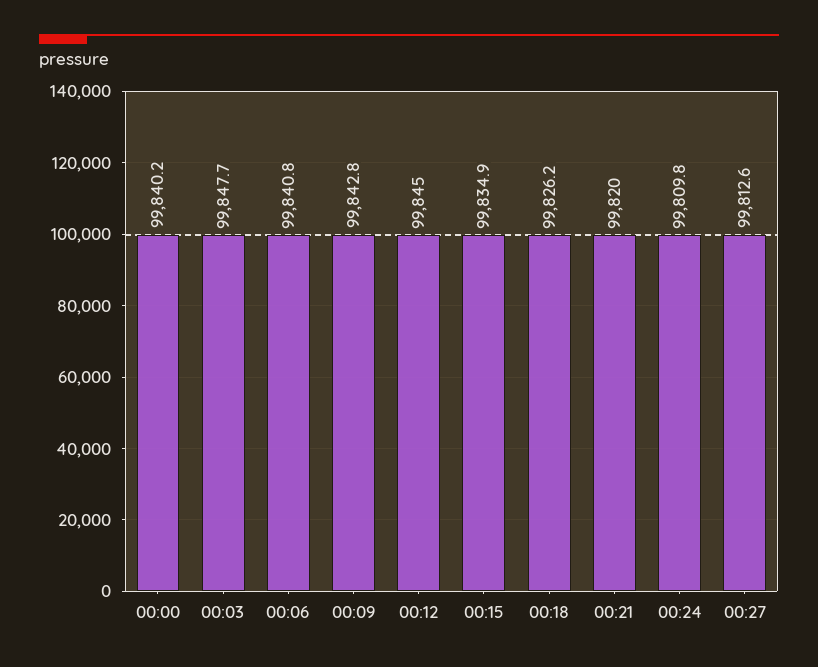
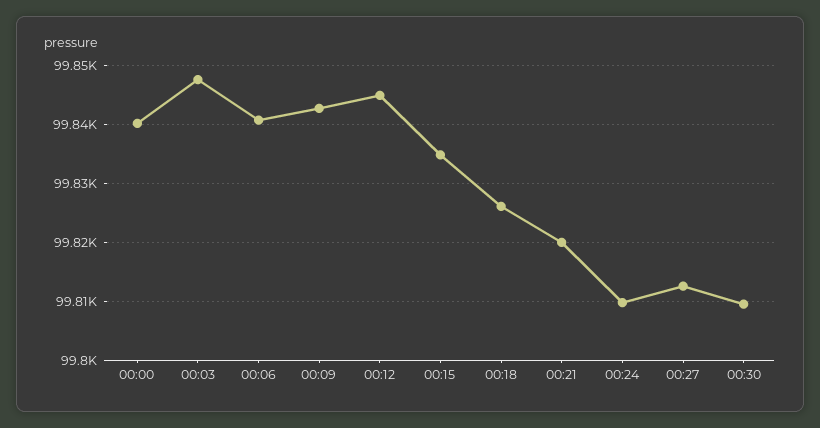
00:30: none -> 99810

